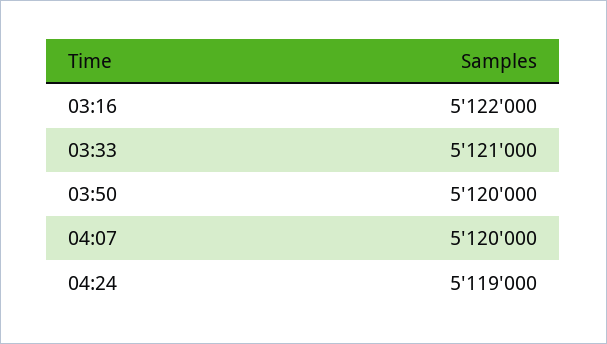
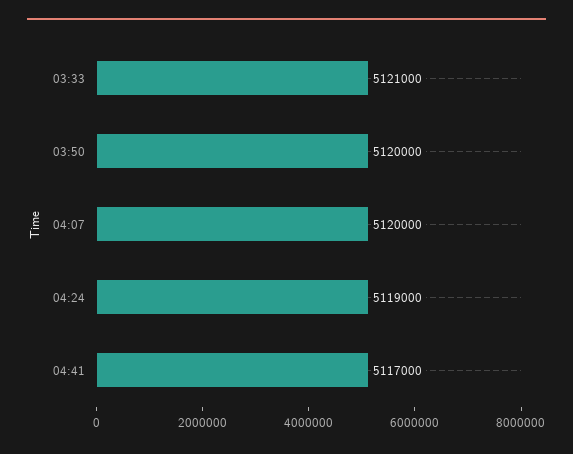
03:16: 5122000 -> none
04:41: none -> 5117000

